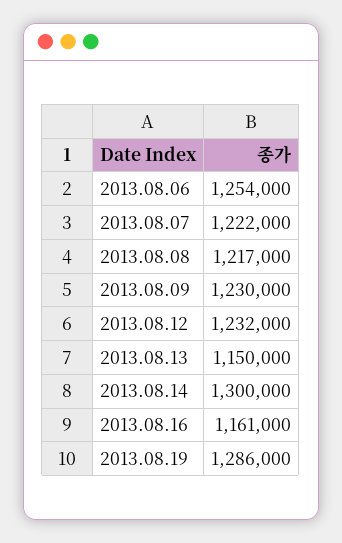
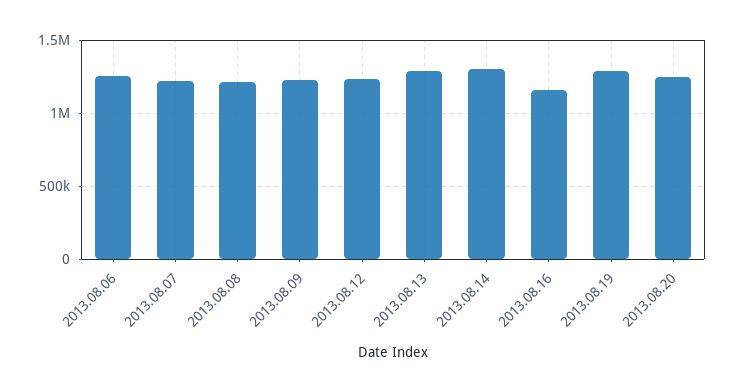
2013.08.13: 1150000 -> 1300000
2013.08.20: none -> 1250000

